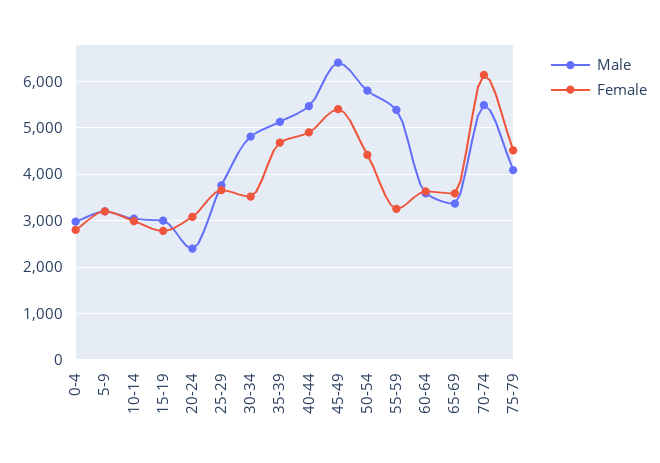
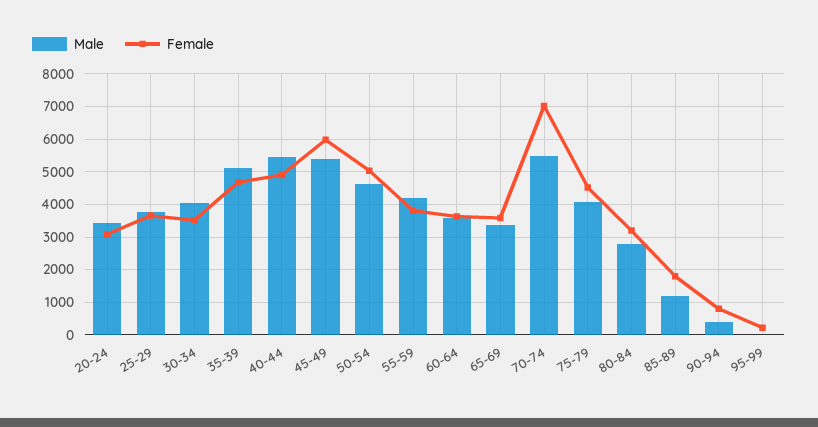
Male, 0-4: 3000 -> none
Female, 0-4: 2800 -> none
Male, 5-9: 3200 -> none
Female, 5-9: 3200 -> none
Male, 10-14: 3000 -> none
Female, 10-14: 3000 -> none
Male, 15-19: 3000 -> none
Female, 15-19: 2800 -> none
Male, 20-24: 2400 -> 3400
Male, 30-34: 4800 -> 4000
Male, 45-49: 6400 -> 5400
Female, 45-49: 5400 -> 6000
Male, 50-54: 5800 -> 4600
Female, 50-54: 4400 -> 5000
Male, 55-59: 5400 -> 4200
Female, 55-59: 3200 -> 3800
Female, 70-74: 6200 -> 7000
Male, 80-84: none -> 2800
Female, 80-84: none -> 3200
Male, 85-89: none -> 1200
Female, 85-89: none -> 1800
Male, 90-94: none -> 400
Female, 90-94: none -> 800
Male, 95-99: none -> 0
Female, 95-99: none -> 200

